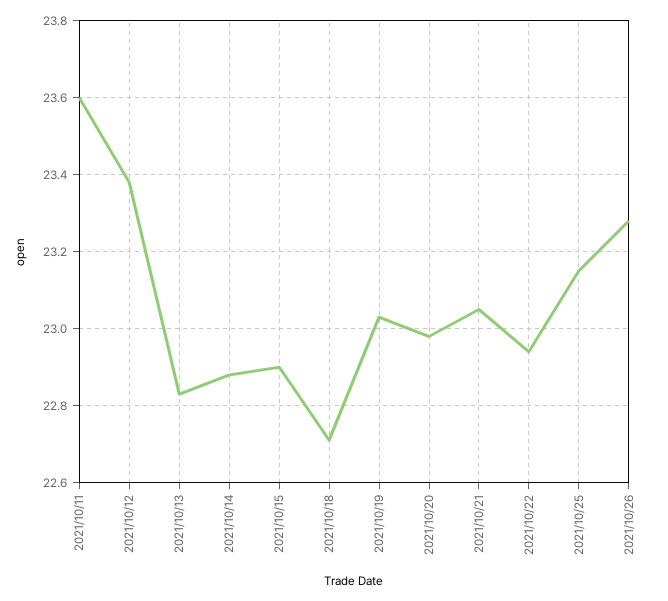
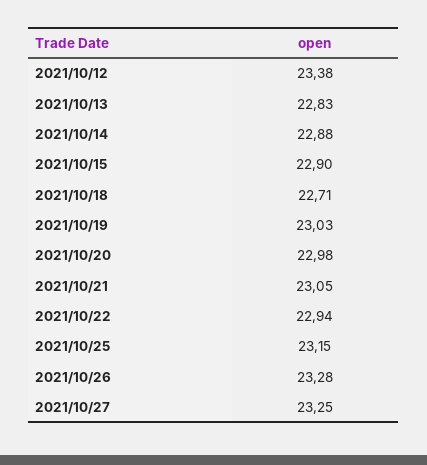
2021/10/11: 23.6 -> none
2021/10/27: none -> 23.25

